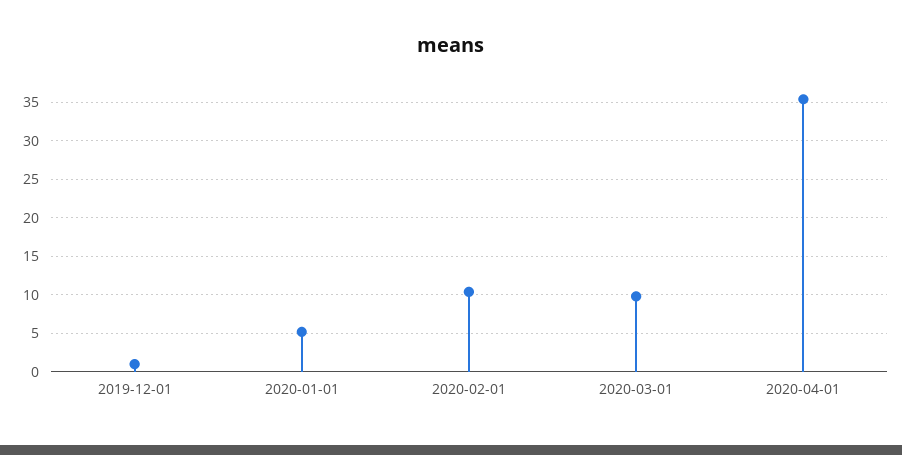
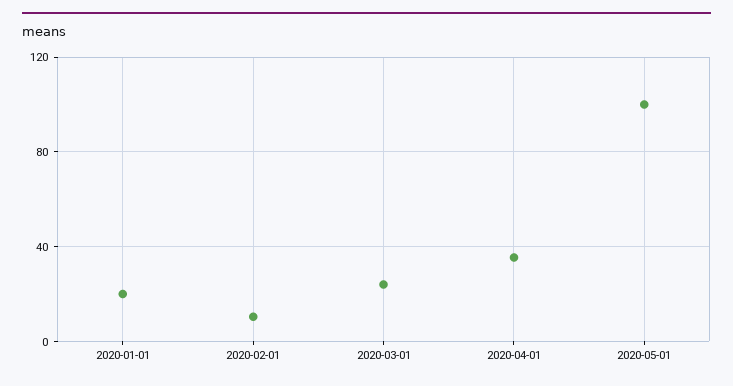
2019-12-01: 1 -> none
2020-01-01: 5 -> 20
2020-03-01: 10 -> 25
2020-05-01: none -> 100

